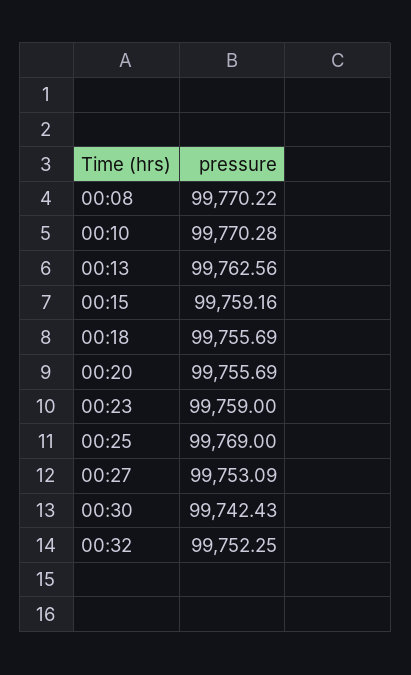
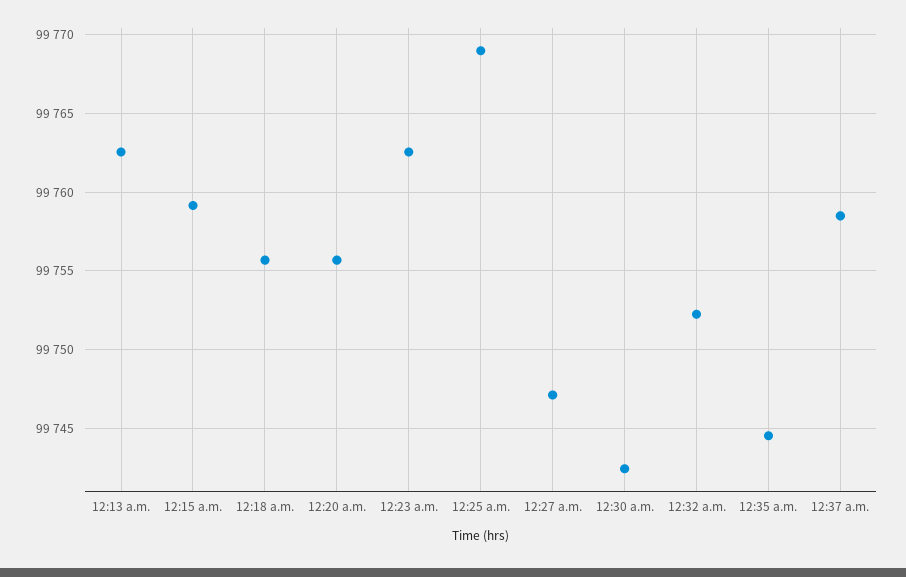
00:08: 99770.22 -> none
00:10: 99770.28 -> none
00:23: 99759 -> 99762.5
00:27: 99753.09 -> 99747
12:35 a.m.: none -> 99744.5
12:37 a.m.: none -> 99758.5

